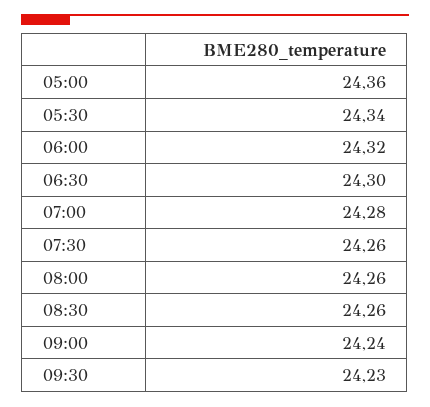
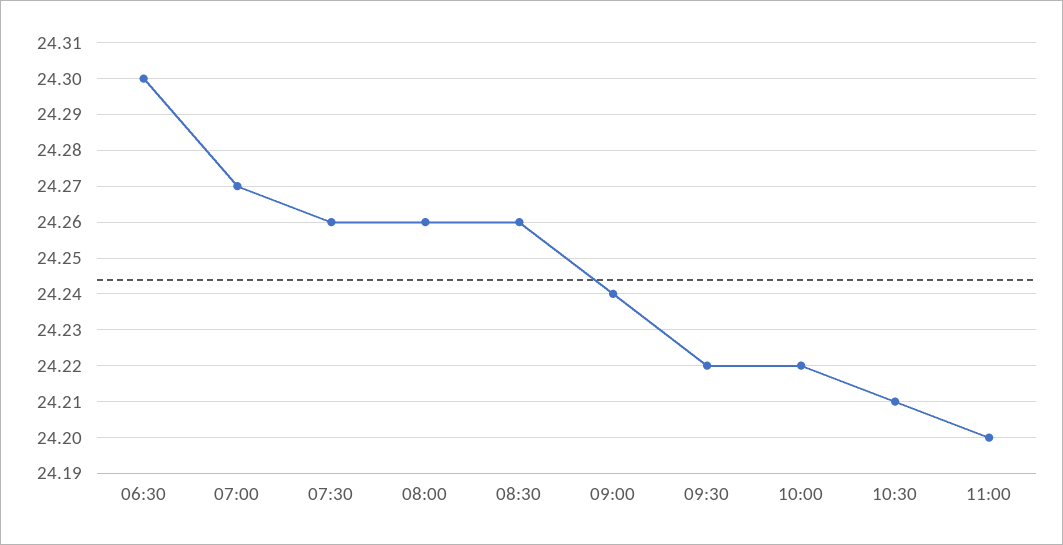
05:00: 24.36 -> none
05:30: 24.34 -> none
06:00: 24.32 -> none
07:00: 24.28 -> 24.27
09:30: 24.23 -> 24.22
10:00: none -> 24.22
10:30: none -> 24.21
11:00: none -> 24.2

